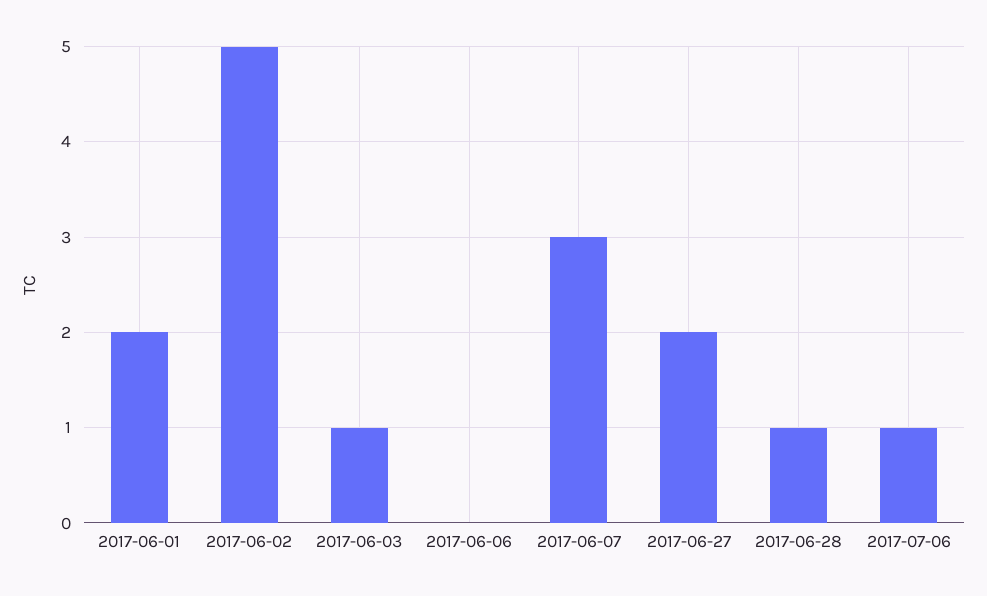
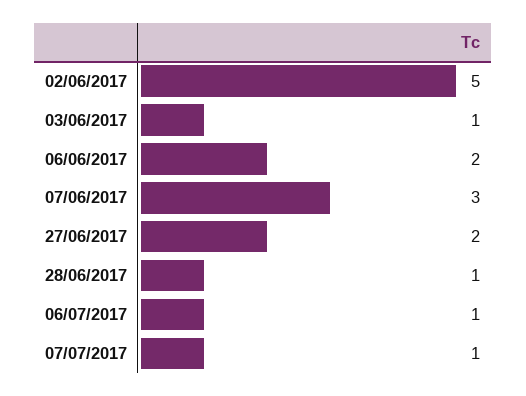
2017-06-01: 2 -> none
2017-06-06: 0 -> 2
07/07/2017: none -> 1

